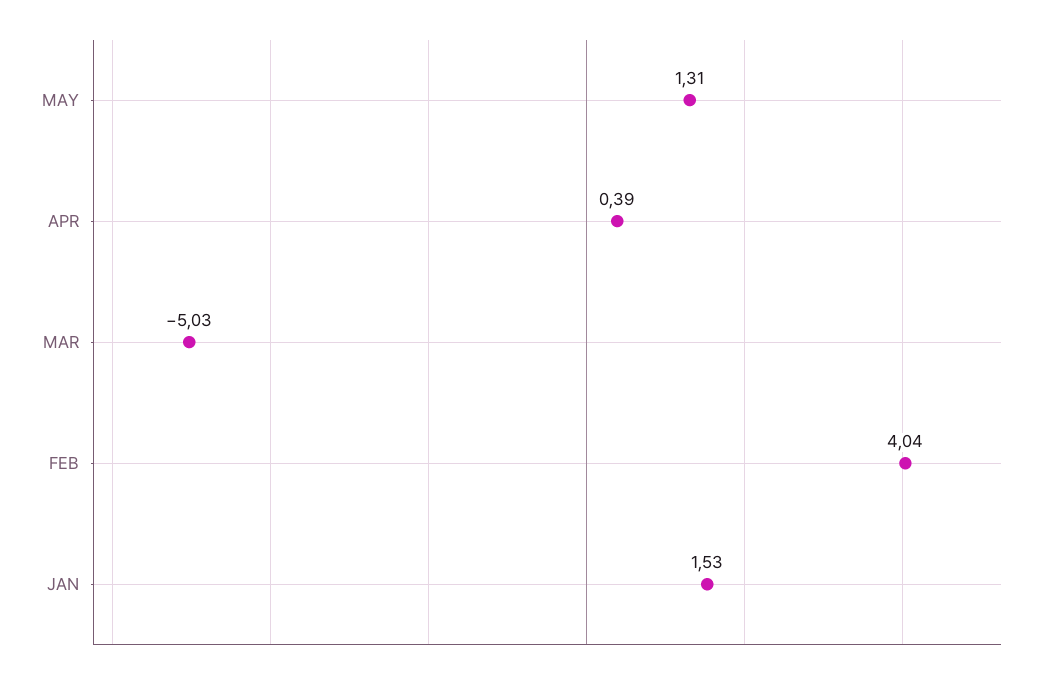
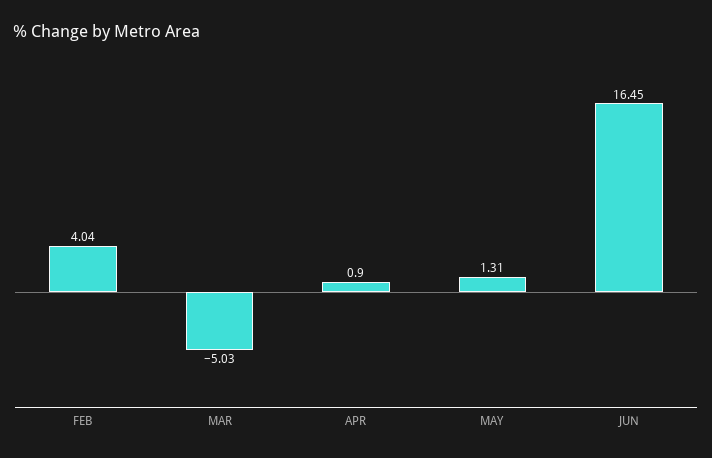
APR: 0.39 -> 0.9
JAN: 1.53 -> none
JUN: none -> 16.45

